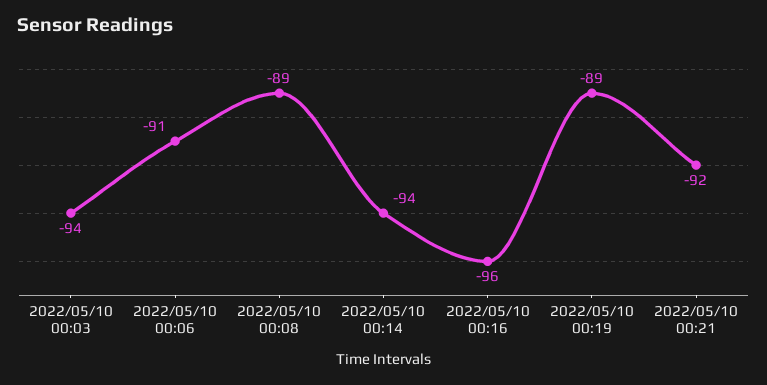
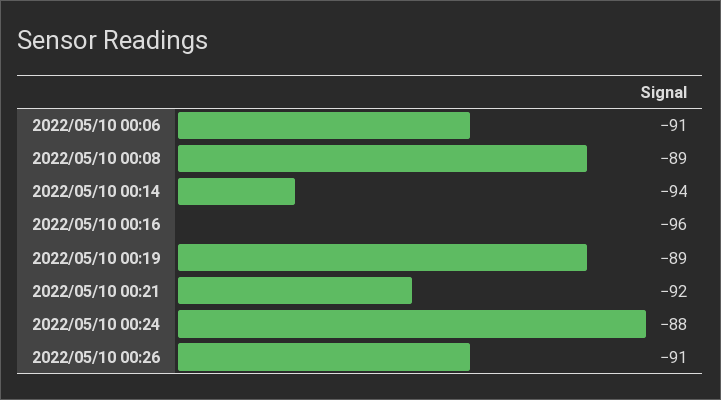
2022/05/10 00:03: -94 -> none
2022/05/10 00:24: none -> -88
2022/05/10 00:26: none -> -91

